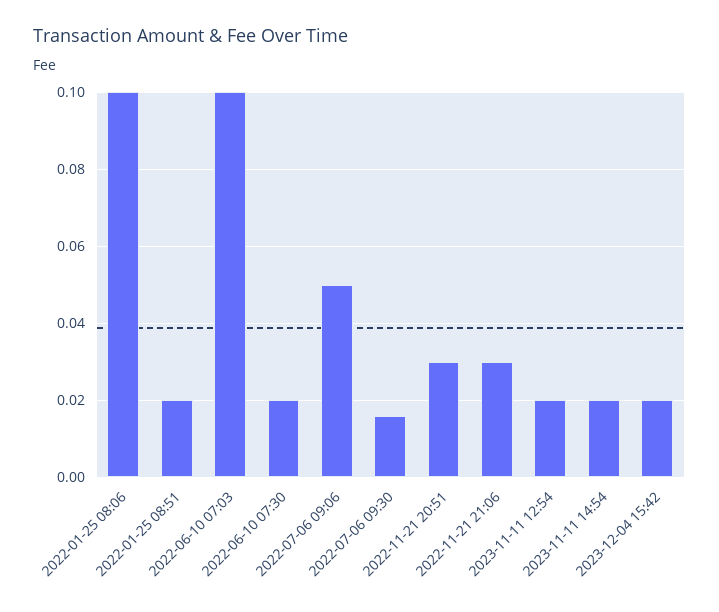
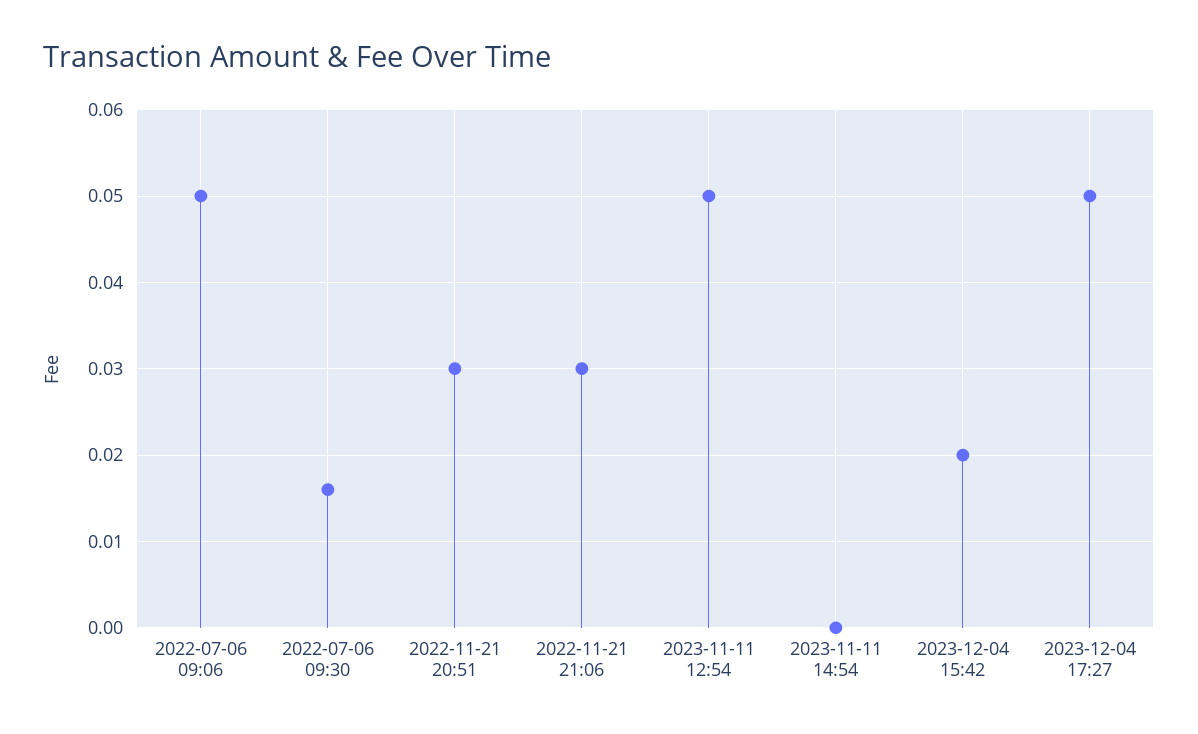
2022-01-25 08:06: 0.1 -> none
2022-01-25 08:51: 0.02 -> none
2022-06-10 07:03: 0.1 -> none
2022-06-10 07:30: 0.02 -> none
2023-11-11 12:54: 0.02 -> 0.05
2023-11-11 14:54: 0.02 -> 0
2023-12-04 17:27: none -> 0.05

